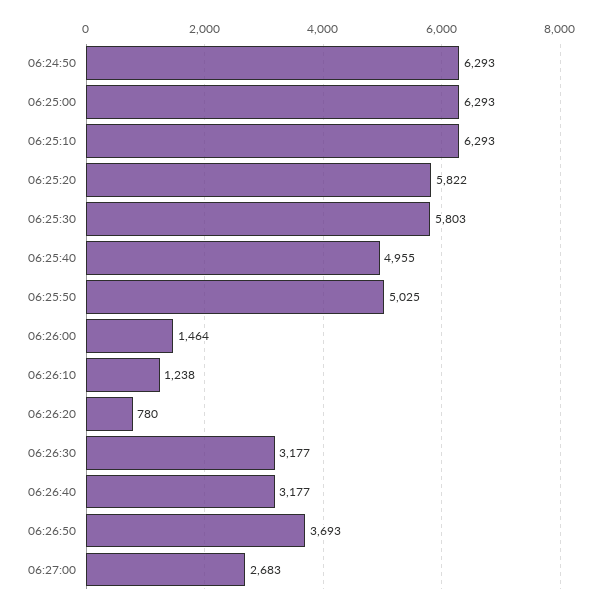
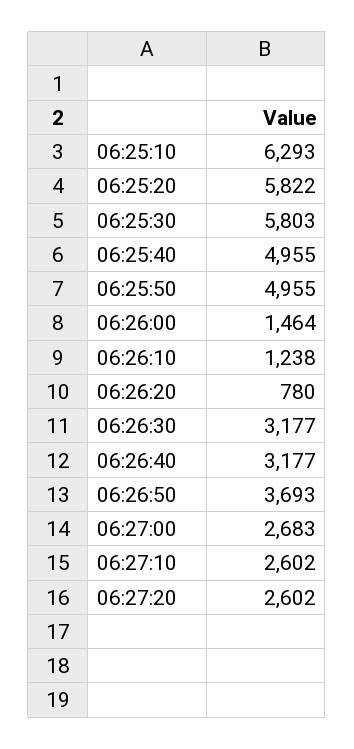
06:24:50: 6293 -> none
06:25:00: 6293 -> none
06:25:50: 5025 -> 4955
06:27:10: none -> 2602
06:27:20: none -> 2602

